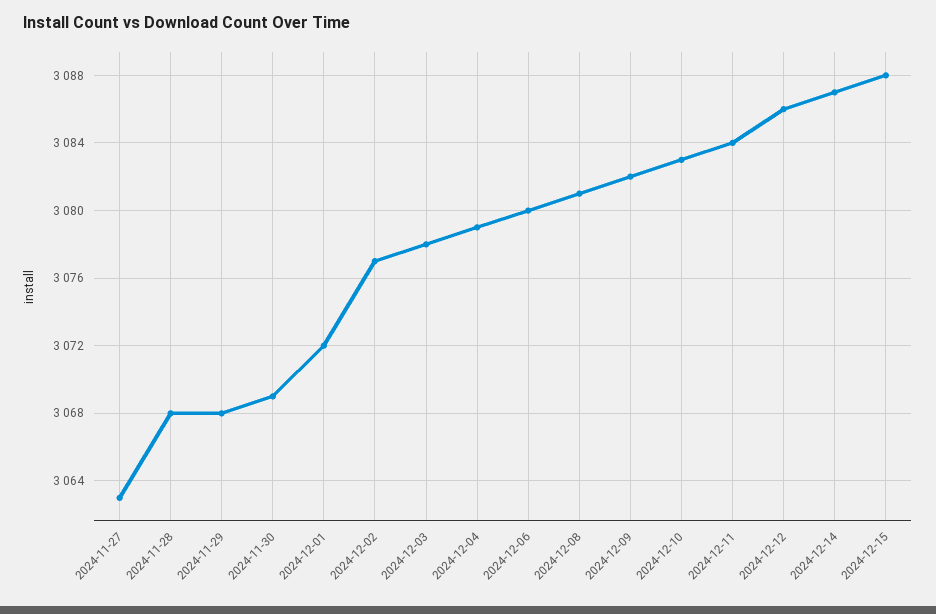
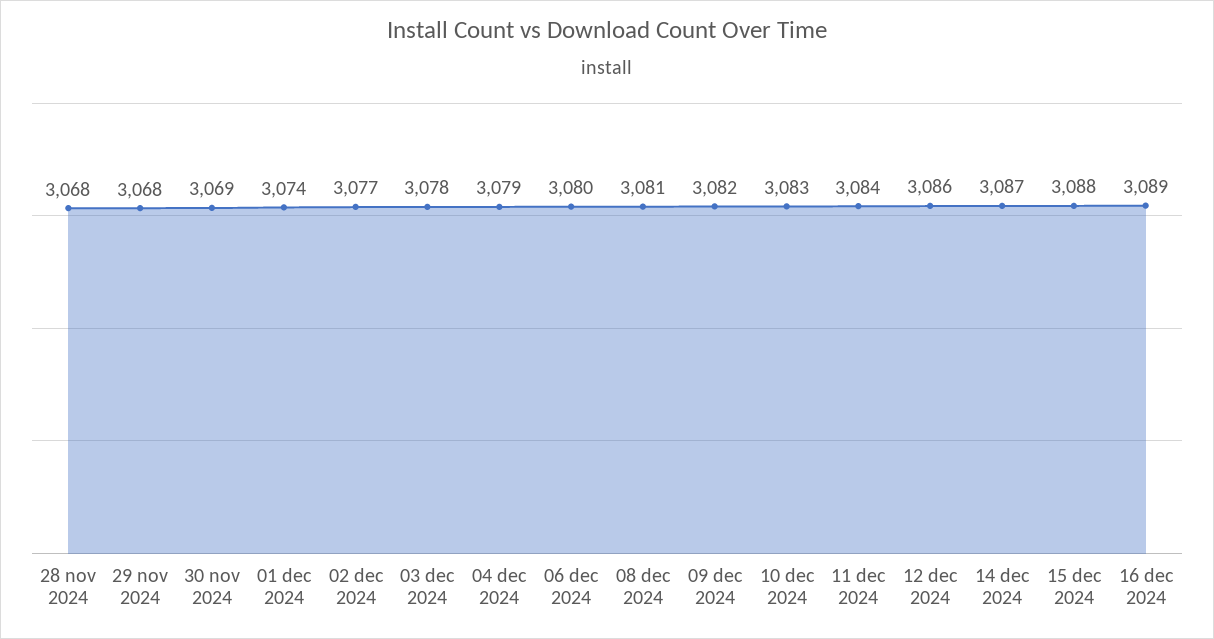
2024-11-27: 3063 -> none
2024-12-01: 3072 -> 3074
16 dec 2024: none -> 3089

